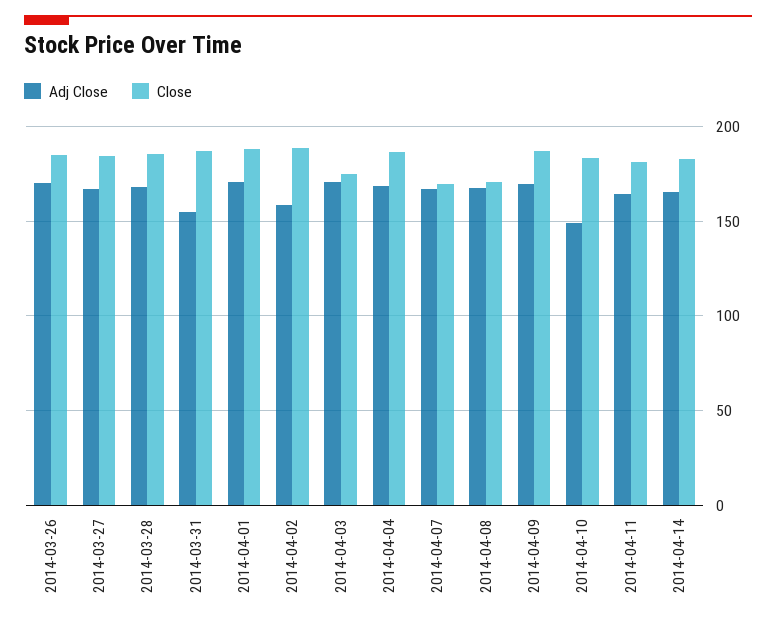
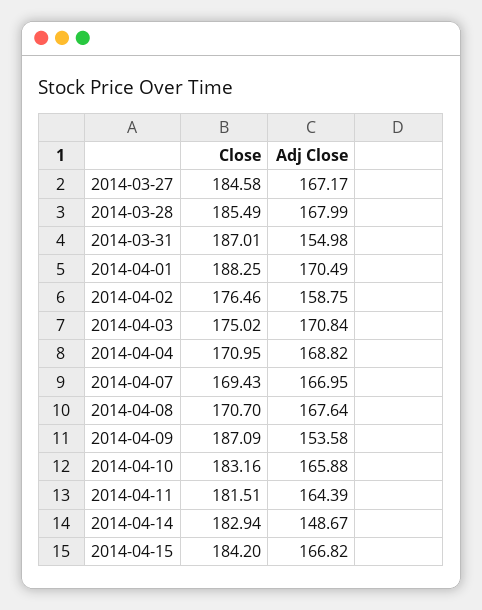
Adj Close, 2014-03-26: 170 -> none
Close, 2014-03-26: 185 -> none
Close, 2014-04-02: 190 -> 176.46
Close, 2014-04-04: 185 -> 170.95
Adj Close, 2014-04-09: 170 -> 153.58
Adj Close, 2014-04-10: 150 -> 165.88
Adj Close, 2014-04-14: 165 -> 148.67
Close, 2014-04-15: none -> 184.2
Adj Close, 2014-04-15: none -> 166.82

